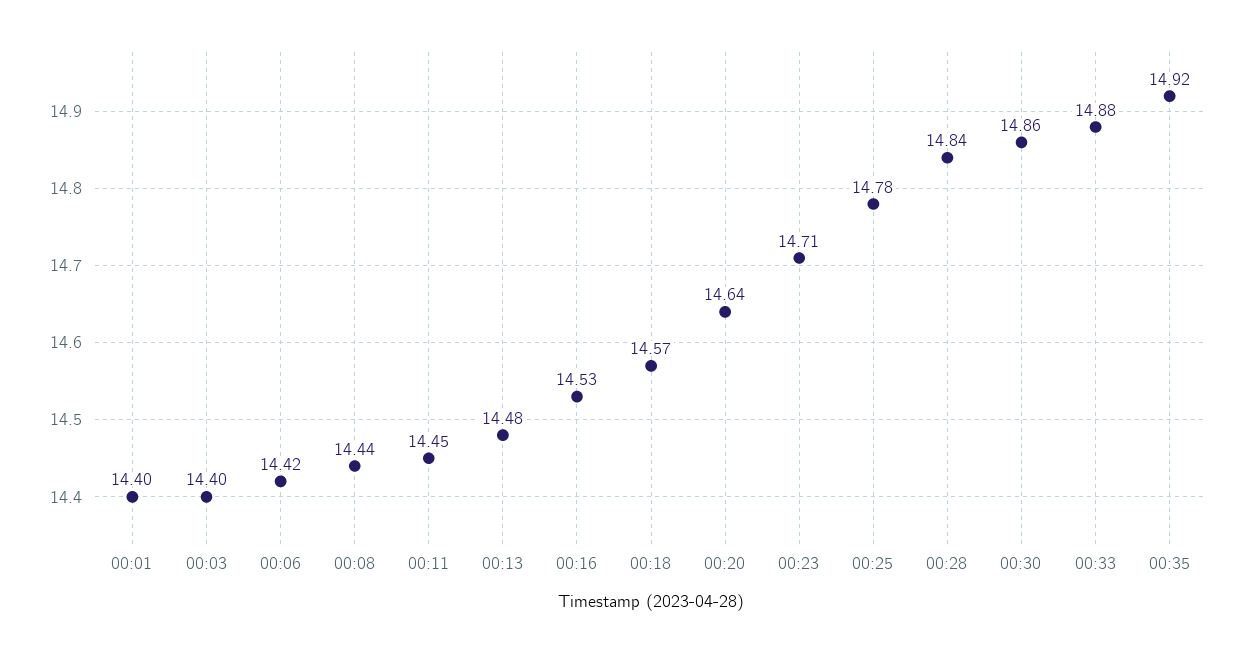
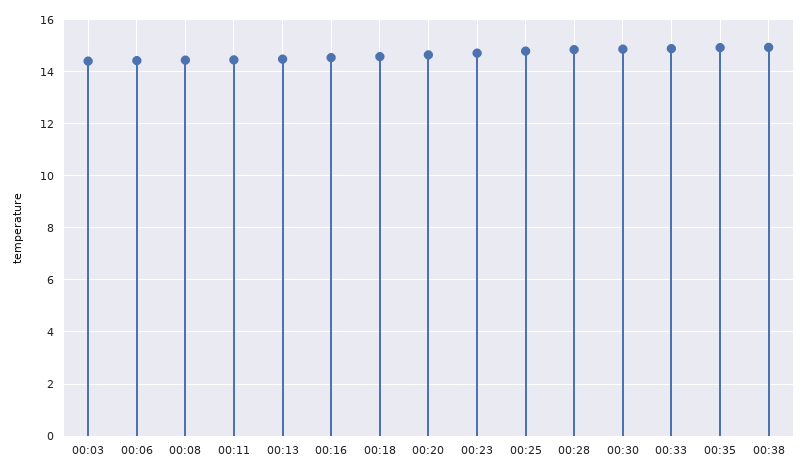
00:01: 14.4 -> none
00:38: none -> 15

